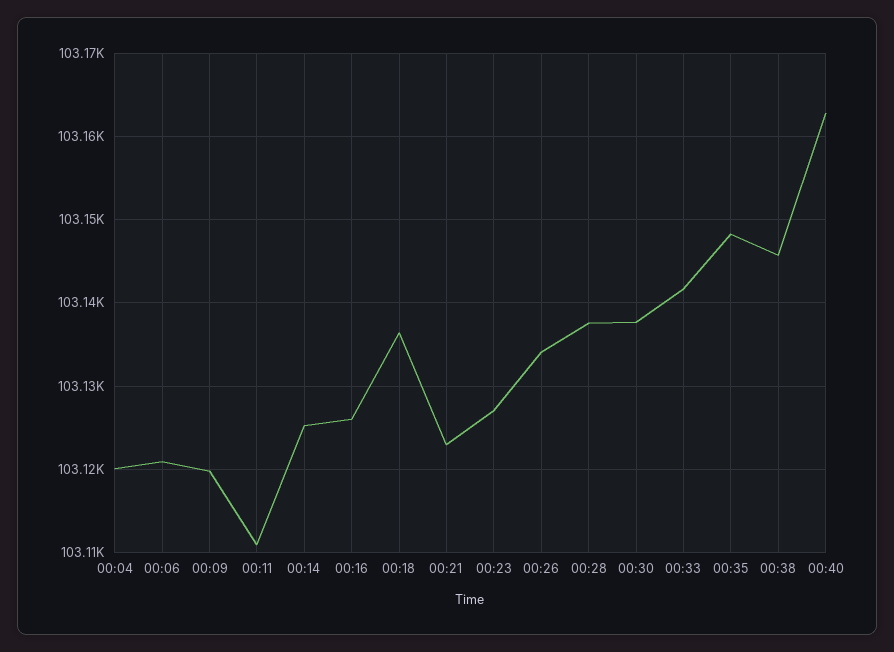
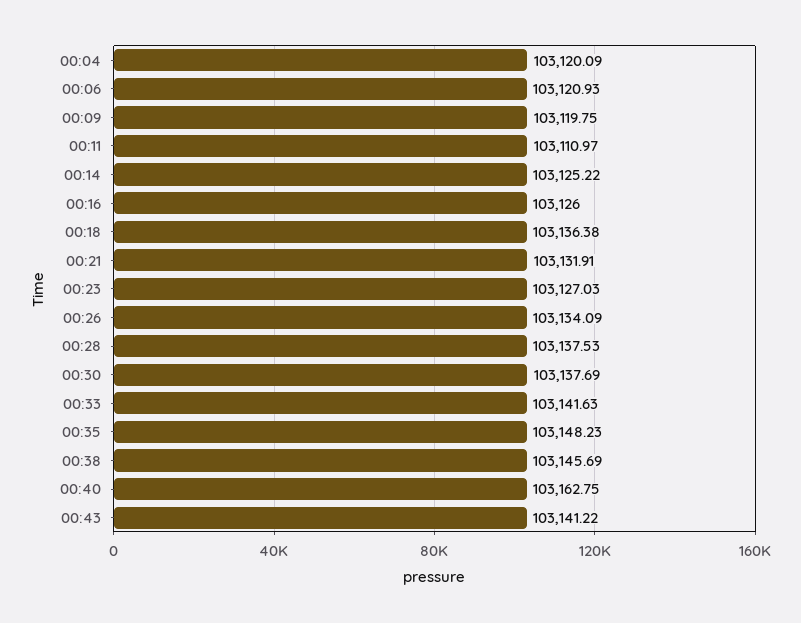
00:21: 103123 -> 103131.91
00:43: none -> 103141.22

